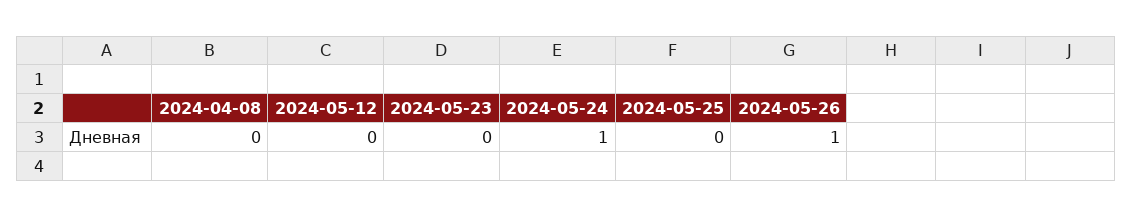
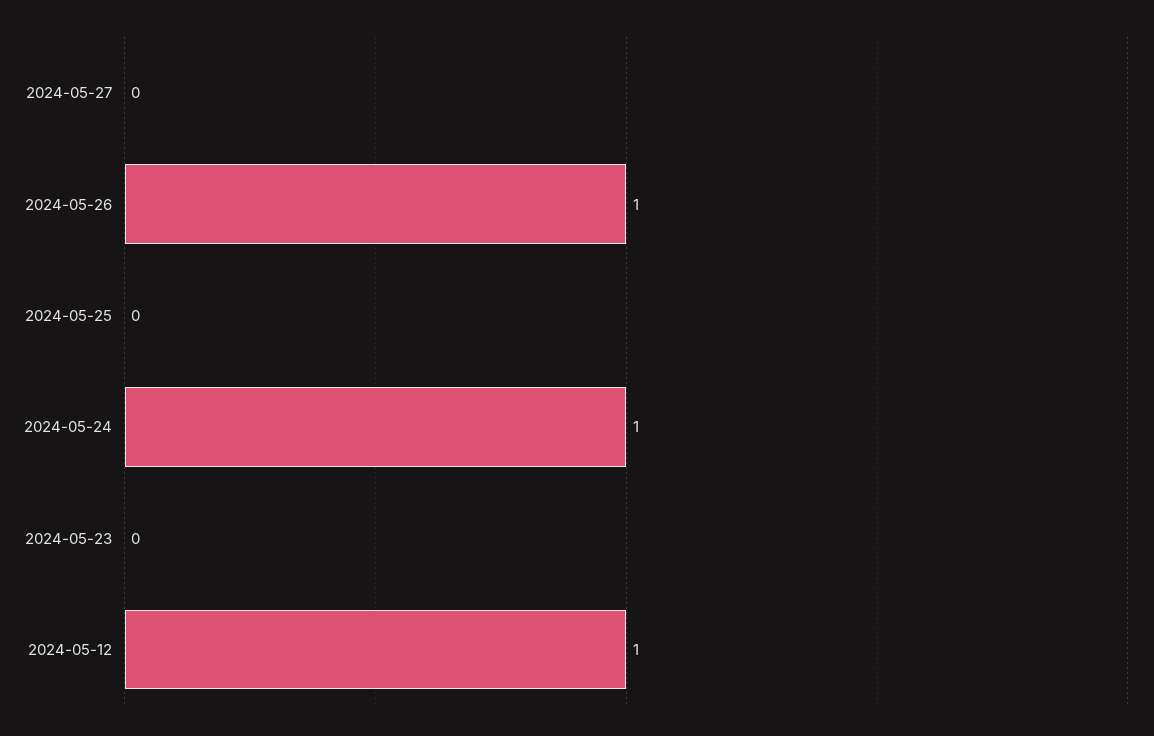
2024-04-08: 0 -> none
2024-05-12: 0 -> 1
2024-05-27: none -> 0

